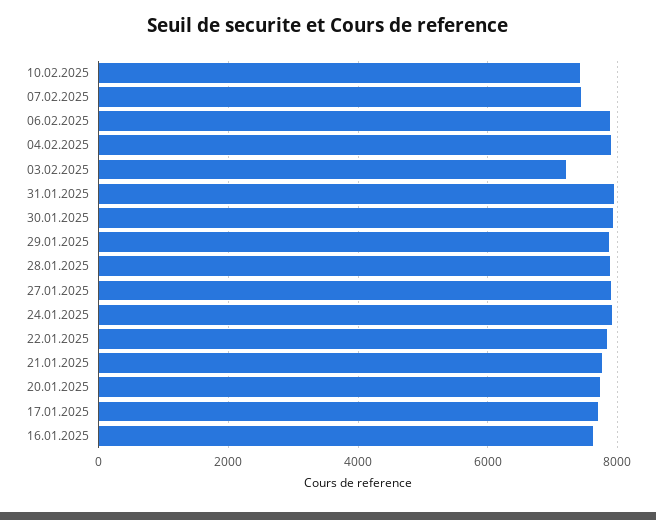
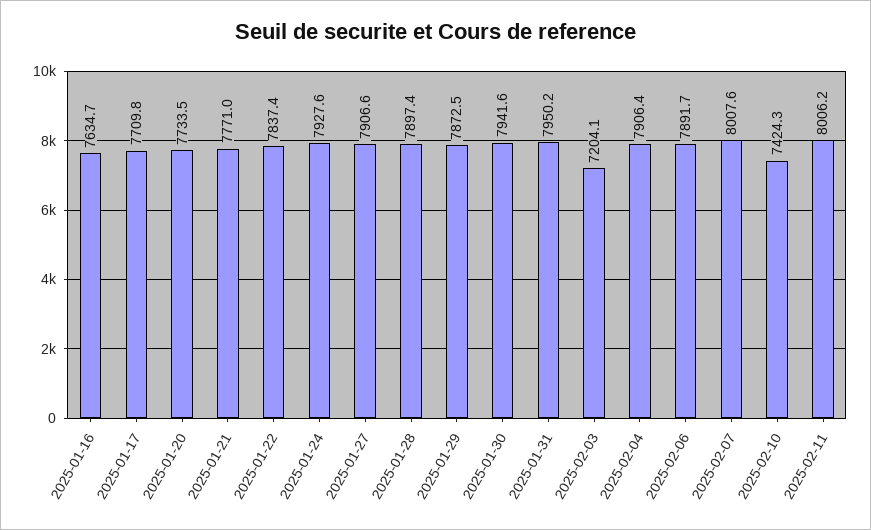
07.02.2025: 7400 -> 8007.6
2025-02-11: none -> 8006.2

